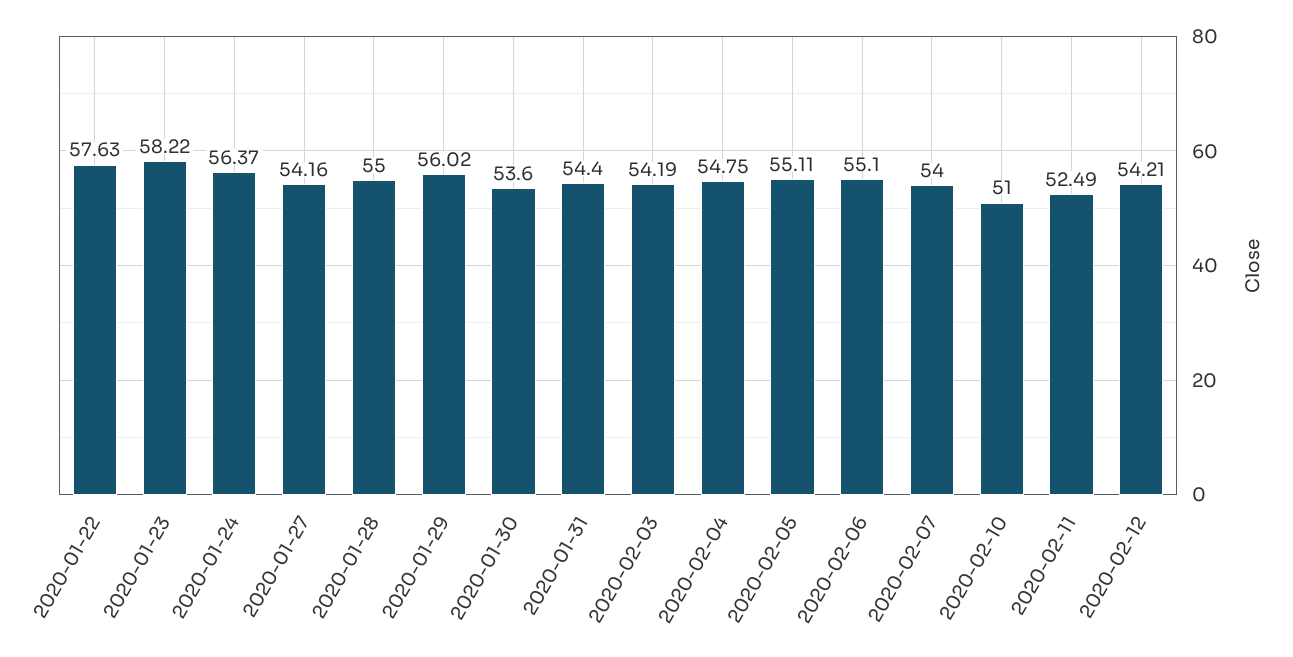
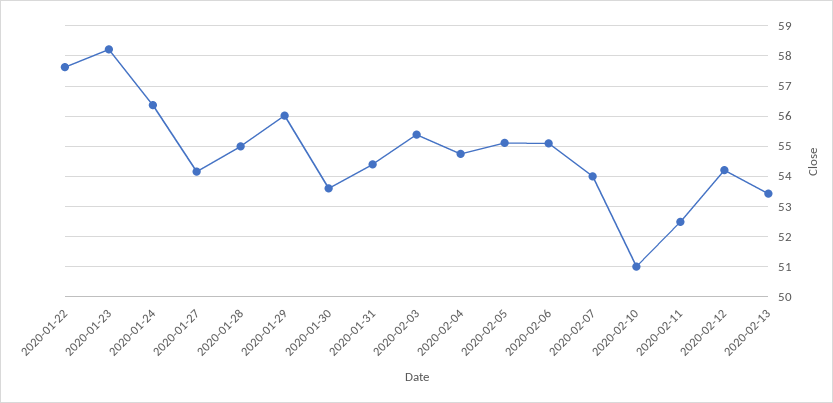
2020-02-03: 54.19 -> 55.4
2020-02-13: none -> 53.4

